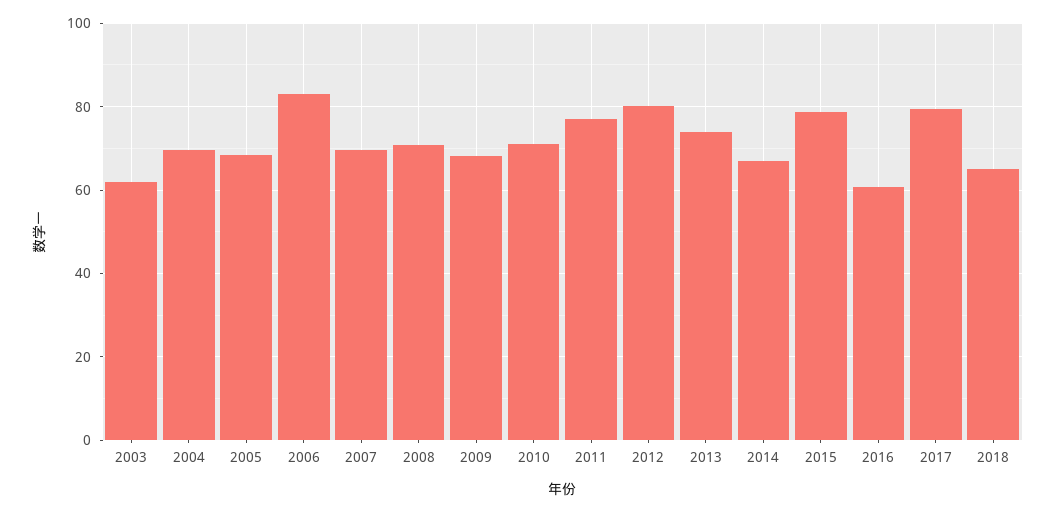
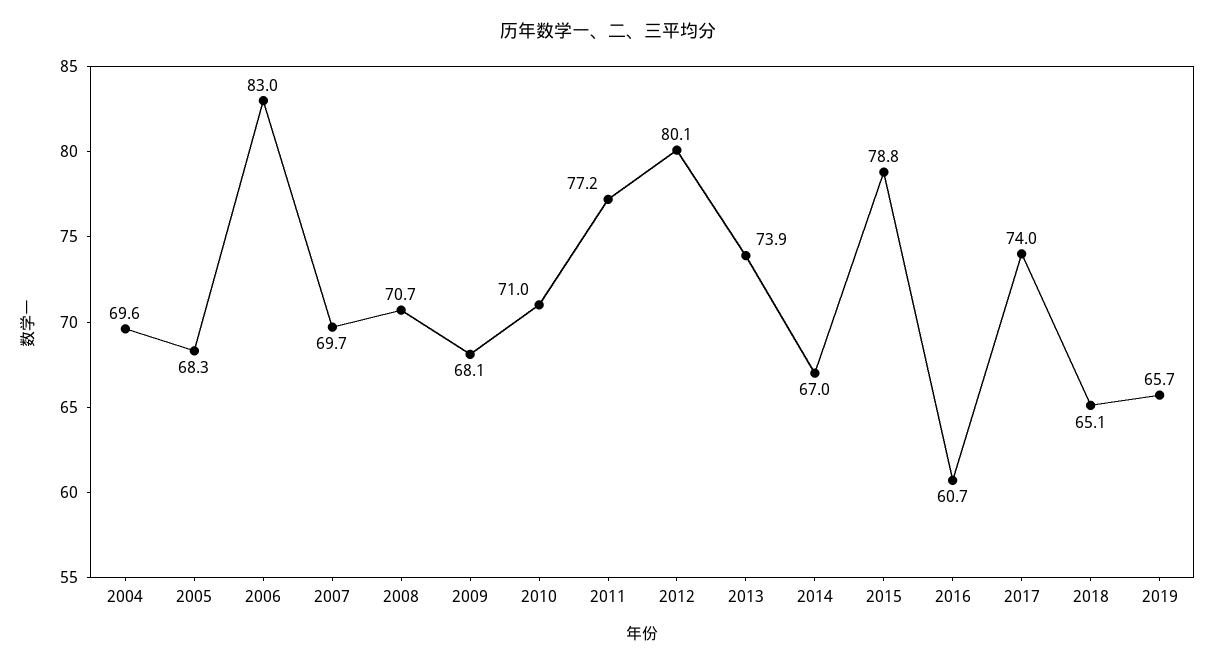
2003: 62 -> none
2017: 80 -> 74
2019: none -> 65.7

